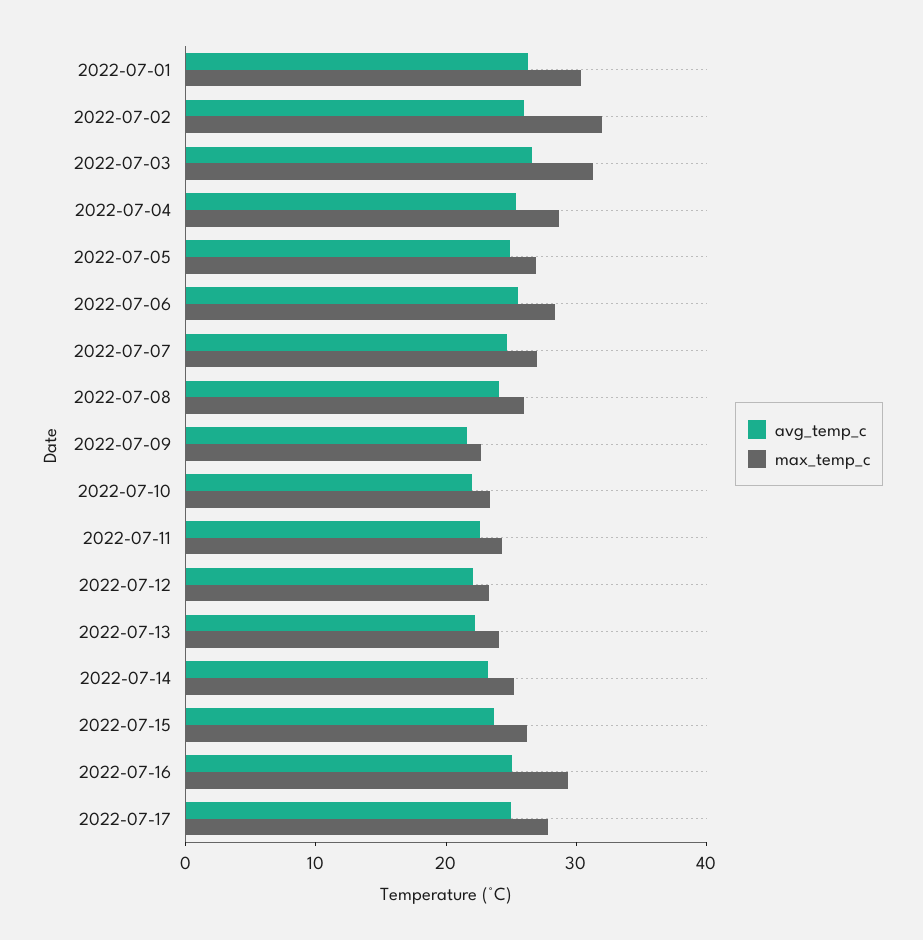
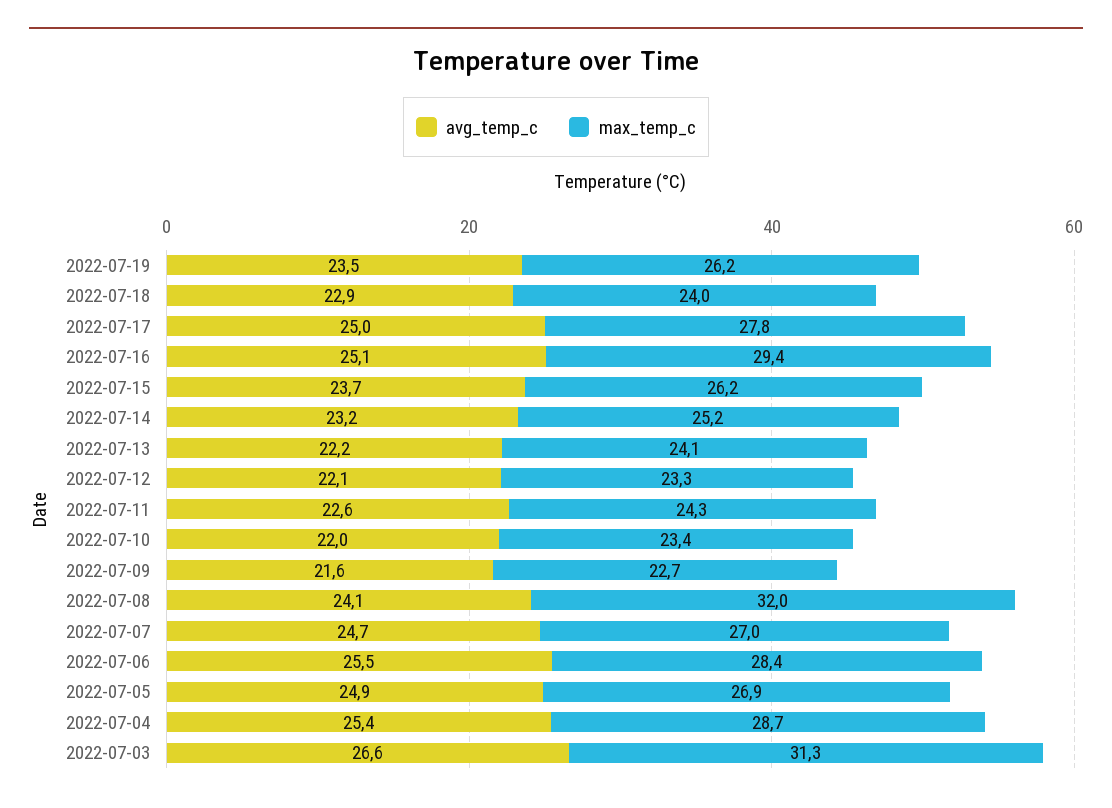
avg_temp_c, 2022-07-01: 26 -> none
max_temp_c, 2022-07-01: 30 -> none
avg_temp_c, 2022-07-02: 26 -> none
max_temp_c, 2022-07-02: 32 -> none
max_temp_c, 2022-07-08: 26 -> 32
avg_temp_c, 2022-07-19: none -> 23.5
max_temp_c, 2022-07-19: none -> 26.2
avg_temp_c, 2022-07-18: none -> 22.9
max_temp_c, 2022-07-18: none -> 24

